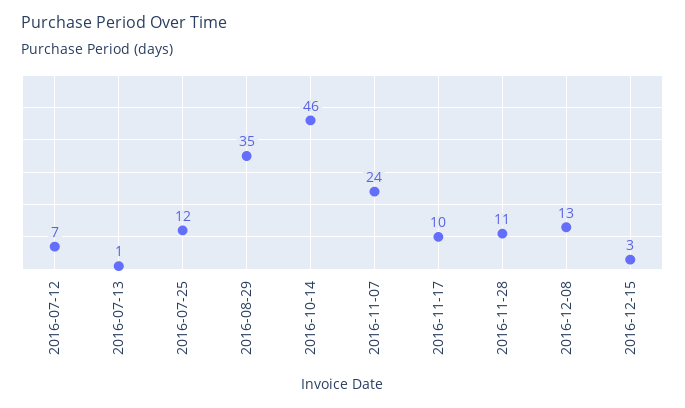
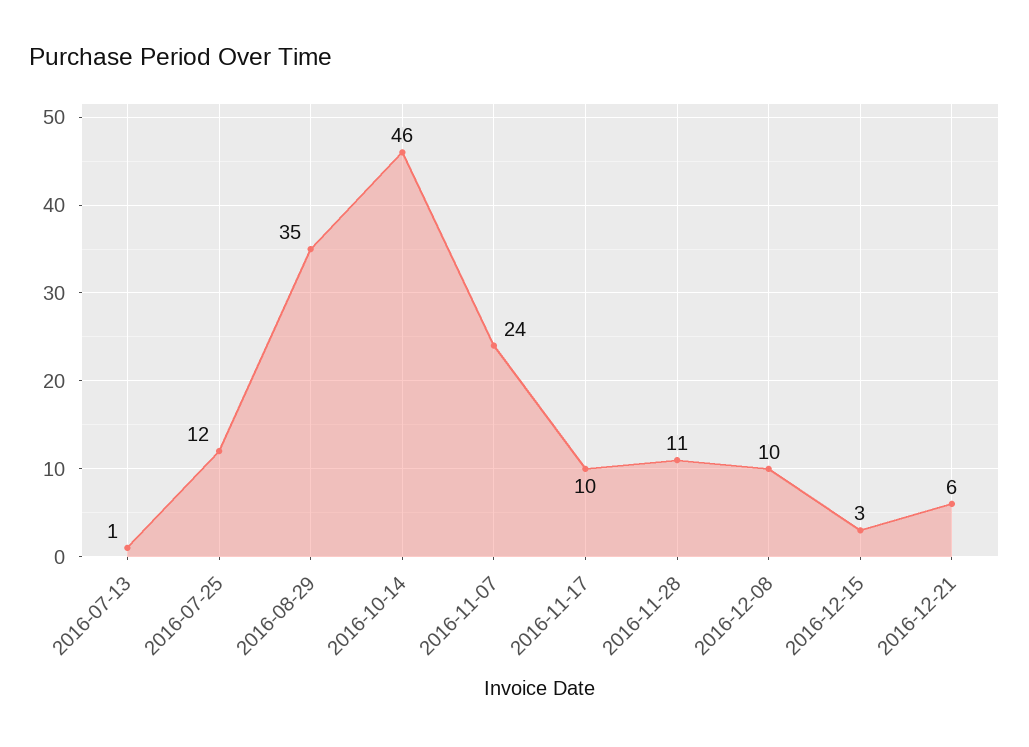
2016-07-12: 7 -> none
2016-12-08: 13 -> 10
2016-12-21: none -> 6

